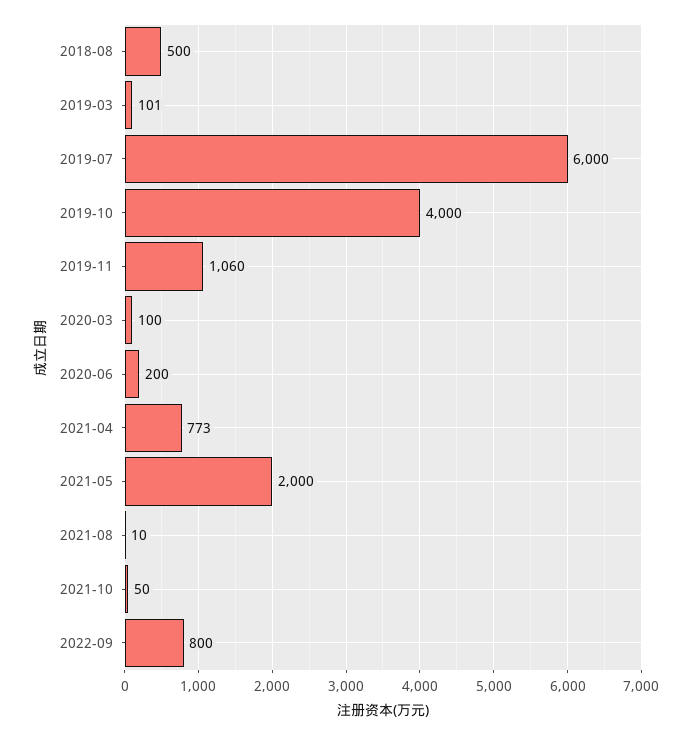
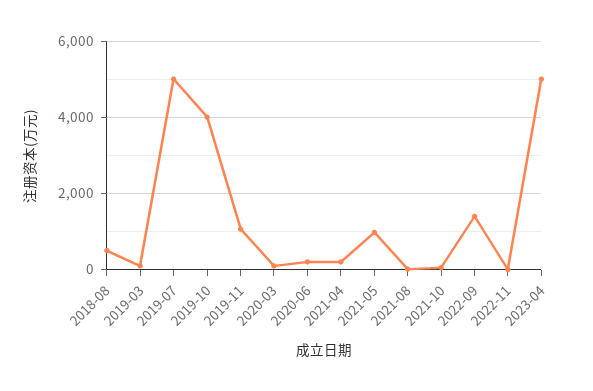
2019-07: 6000 -> 5000
2021-04: 773 -> 200
2021-05: 2000 -> 1000
2022-09: 800 -> 1400
2022-11: none -> 0
2023-04: none -> 5000

